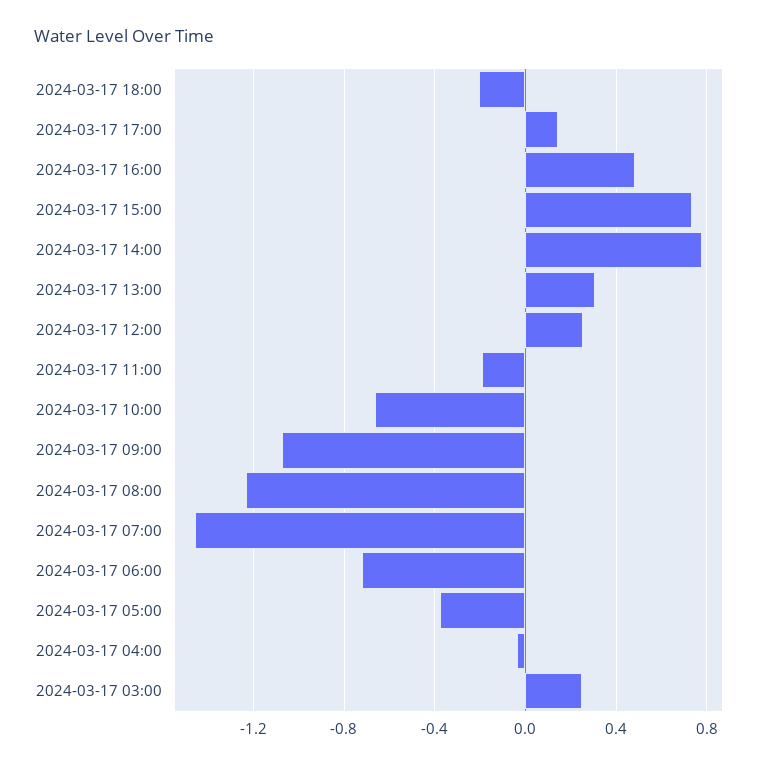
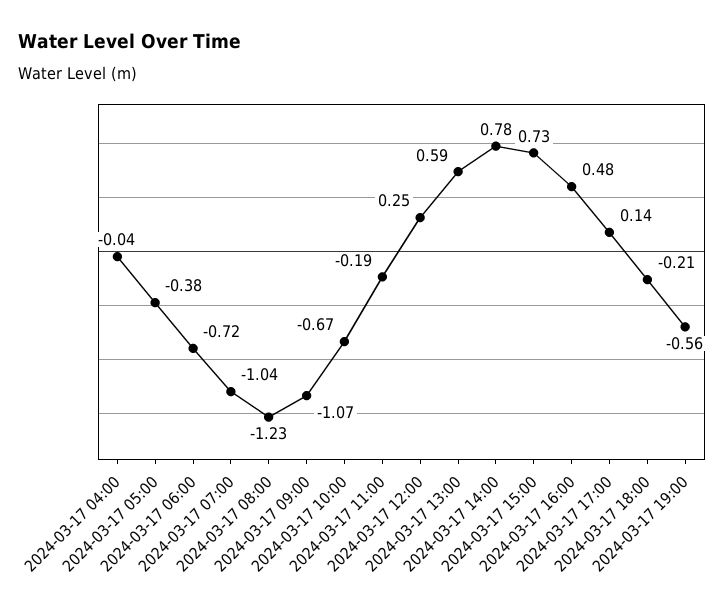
2024-03-17 13:00: 0.3 -> 0.59
2024-03-17 07:00: -1.45 -> -1.04
2024-03-17 03:00: 0.25 -> none
2024-03-17 19:00: none -> -0.56

